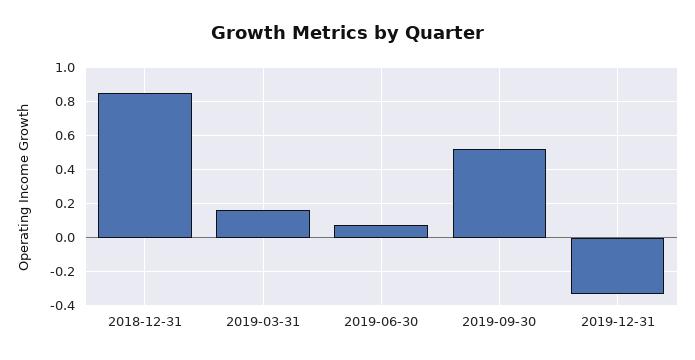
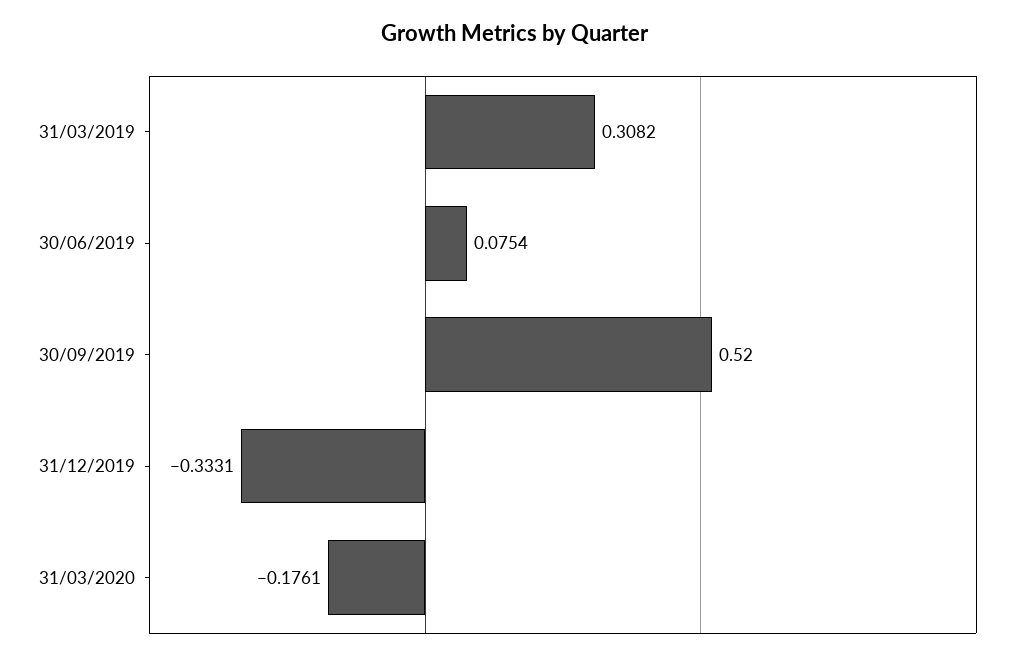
2018-12-31: 0.85 -> none
2019-03-31: 0.15 -> 0.3082
31/03/2020: none -> -0.1761

